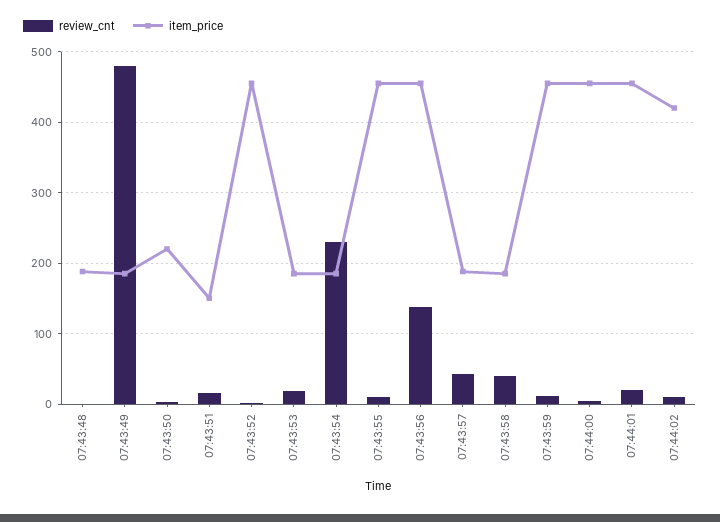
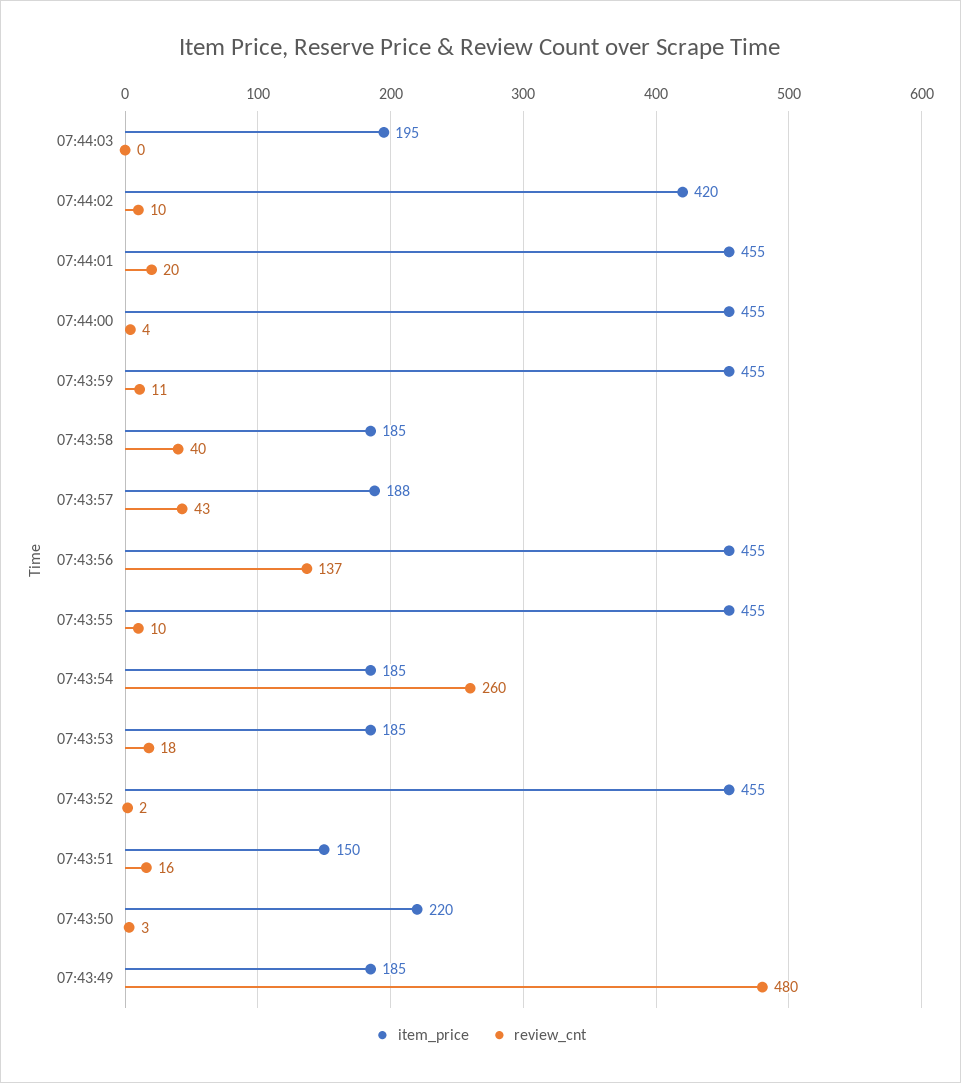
review_cnt, 07:43:48: 0 -> none
item_price, 07:43:48: 190 -> none
review_cnt, 07:43:54: 230 -> 260
item_price, 07:44:03: none -> 195
review_cnt, 07:44:03: none -> 0

